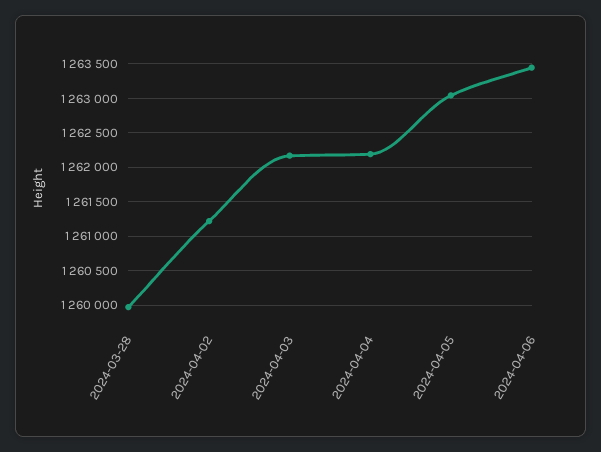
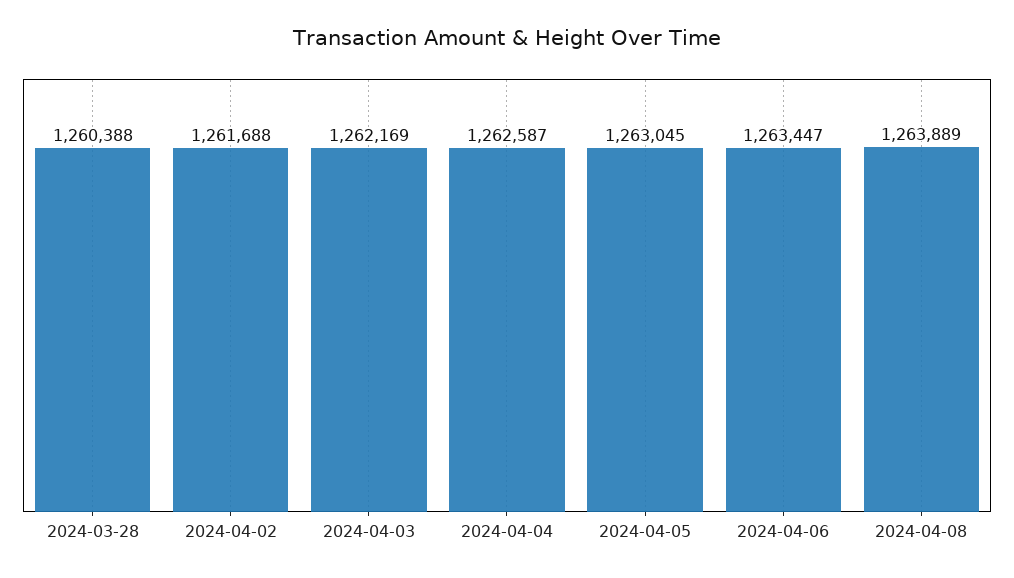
2024-03-28: 1260000 -> 1260388
2024-04-02: 1261200 -> 1261688
2024-04-04: 1262200 -> 1262587
2024-04-08: none -> 1263889

